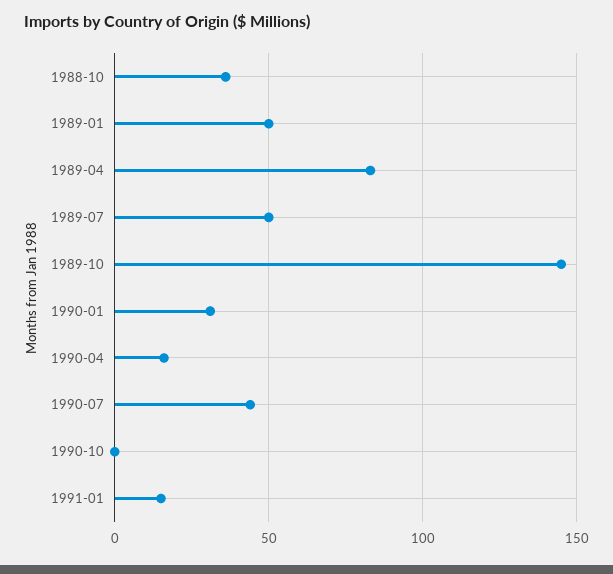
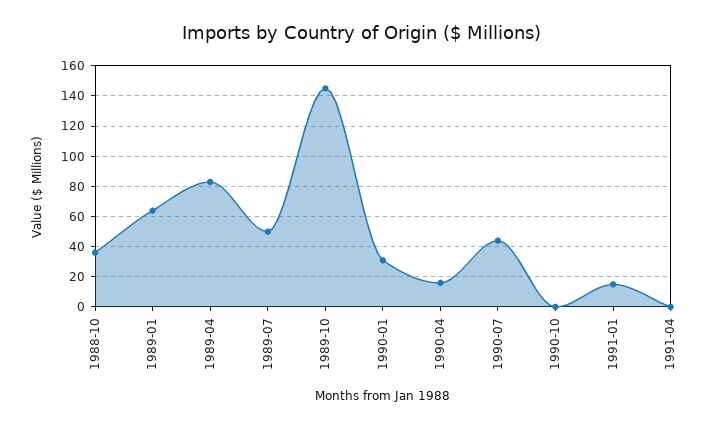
1989-01: 50 -> 65
1991-04: none -> 0

